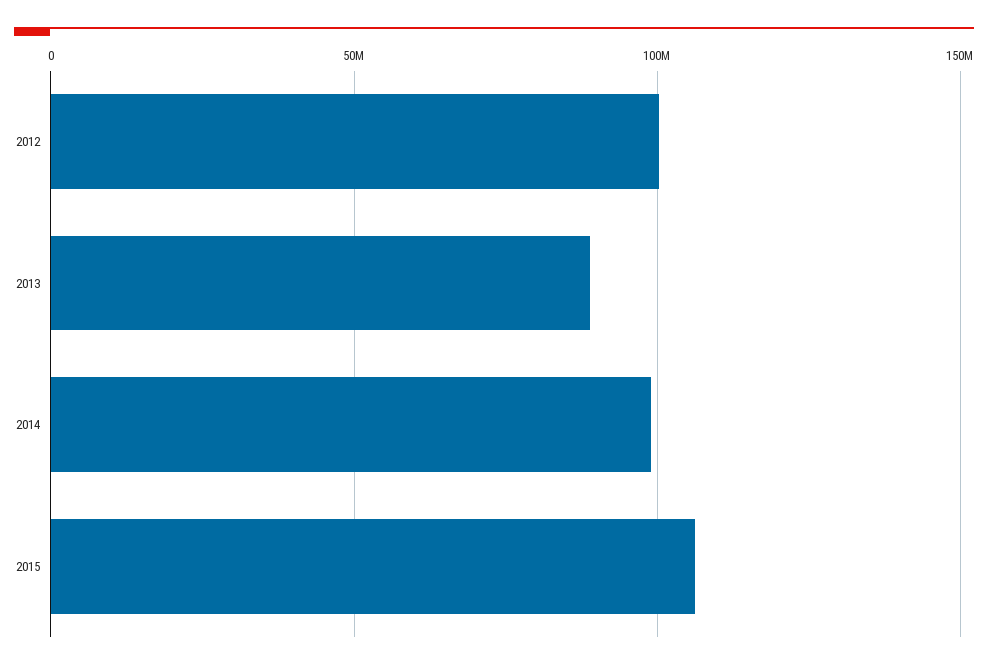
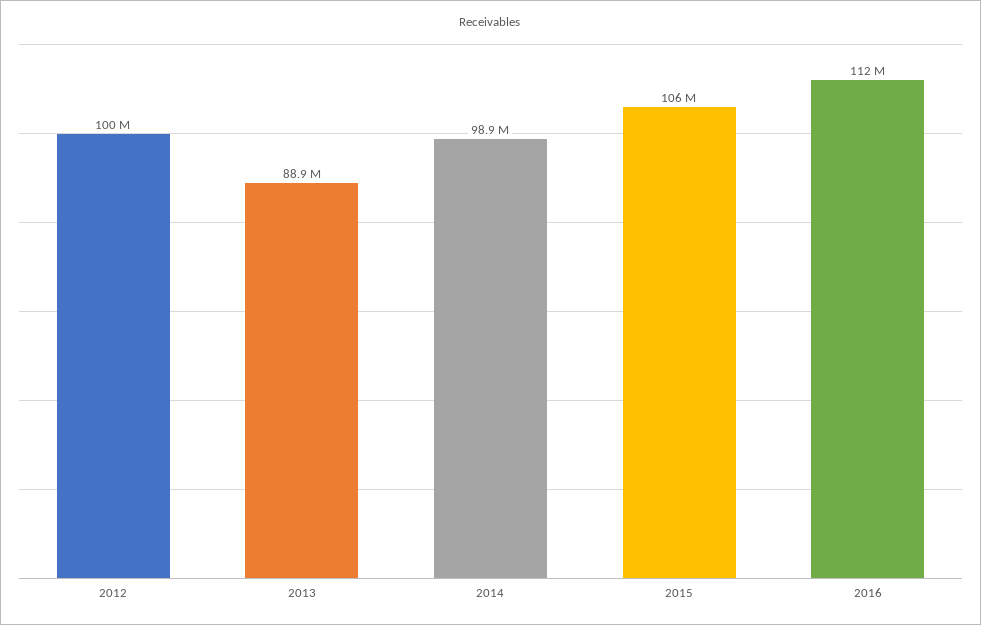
2016: none -> 112000000

